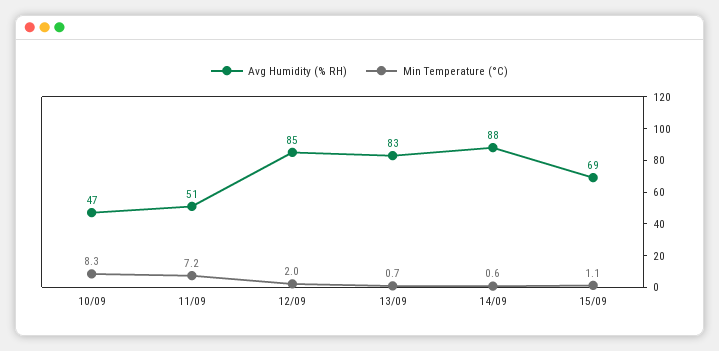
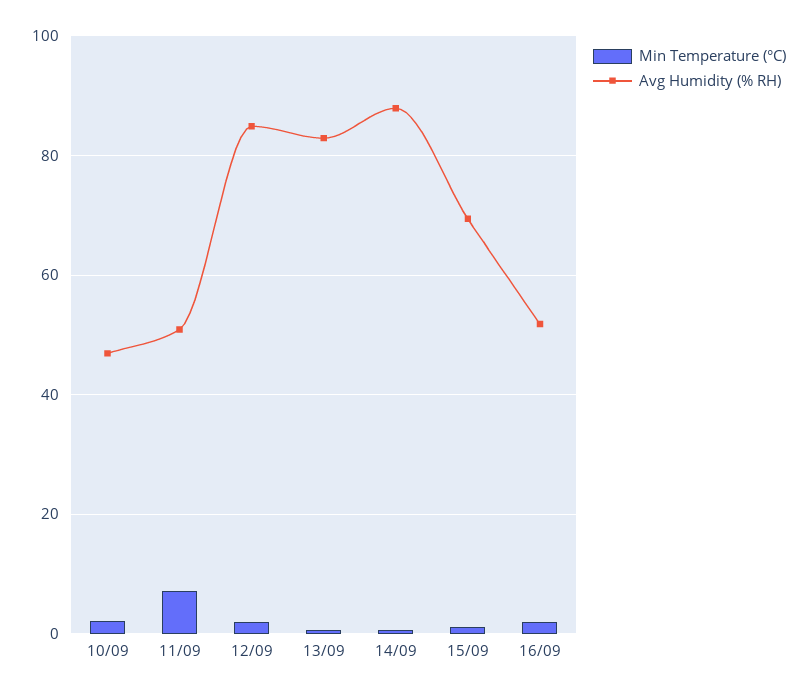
Min Temperature (°C), 10/09: 8.3 -> 2
Min Temperature (°C), 16/09: none -> 2
Avg Humidity (% RH), 16/09: none -> 52

